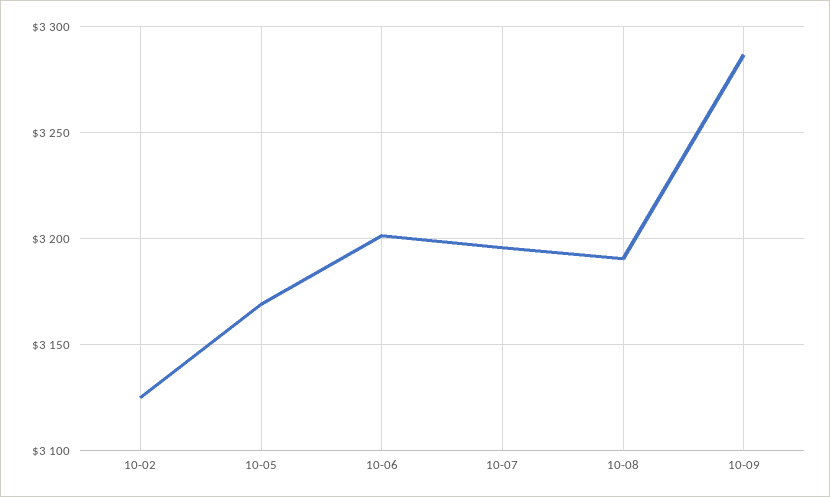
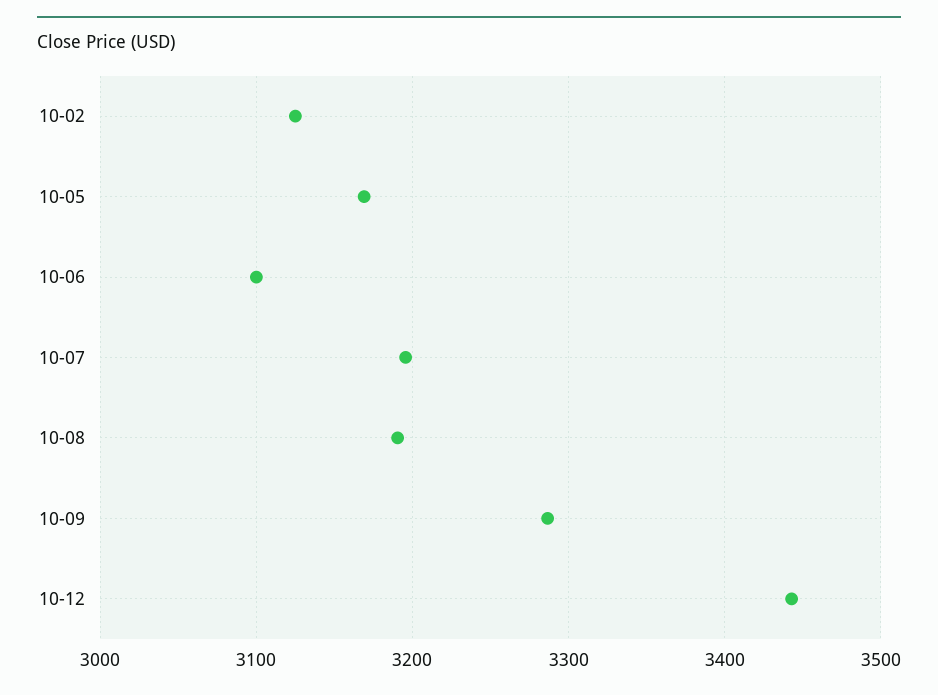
10-06: 3200 -> 3100
10-12: none -> 3440

